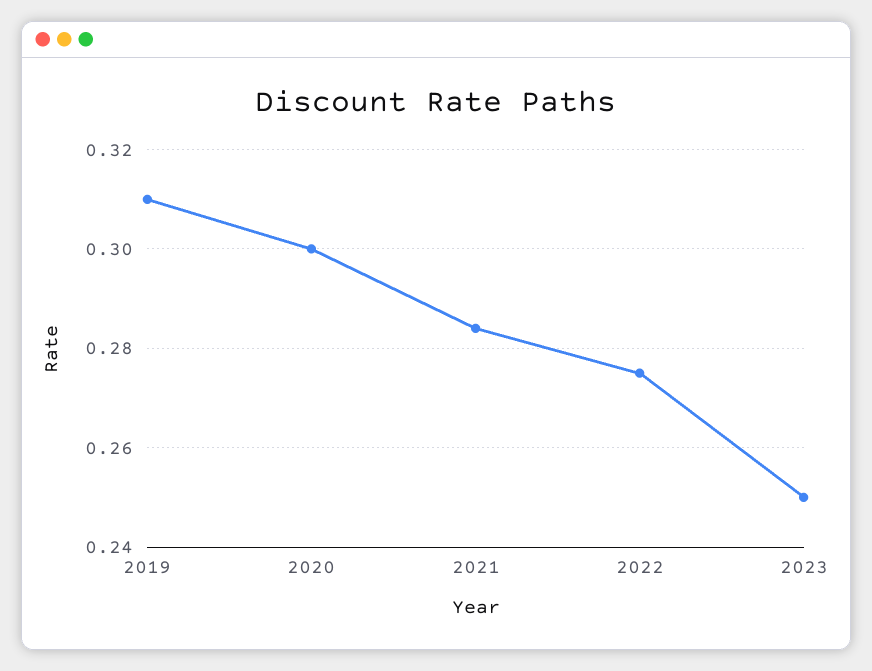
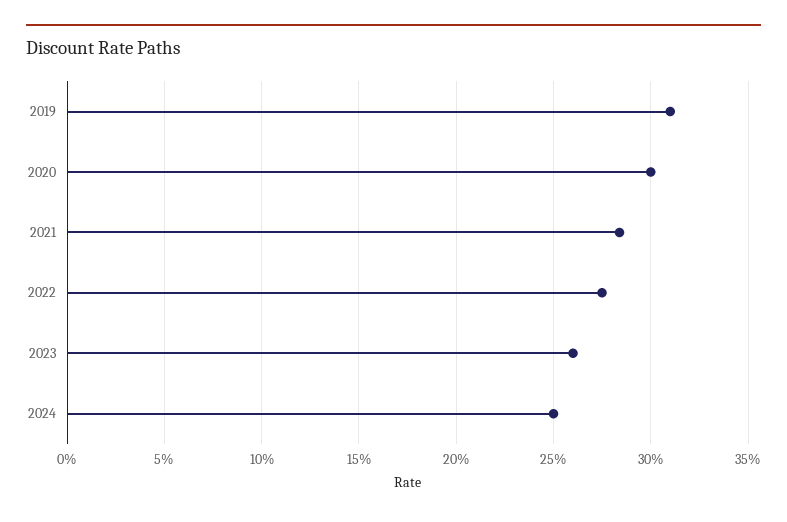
2023: 0.25 -> 0.26
2024: none -> 0.25

